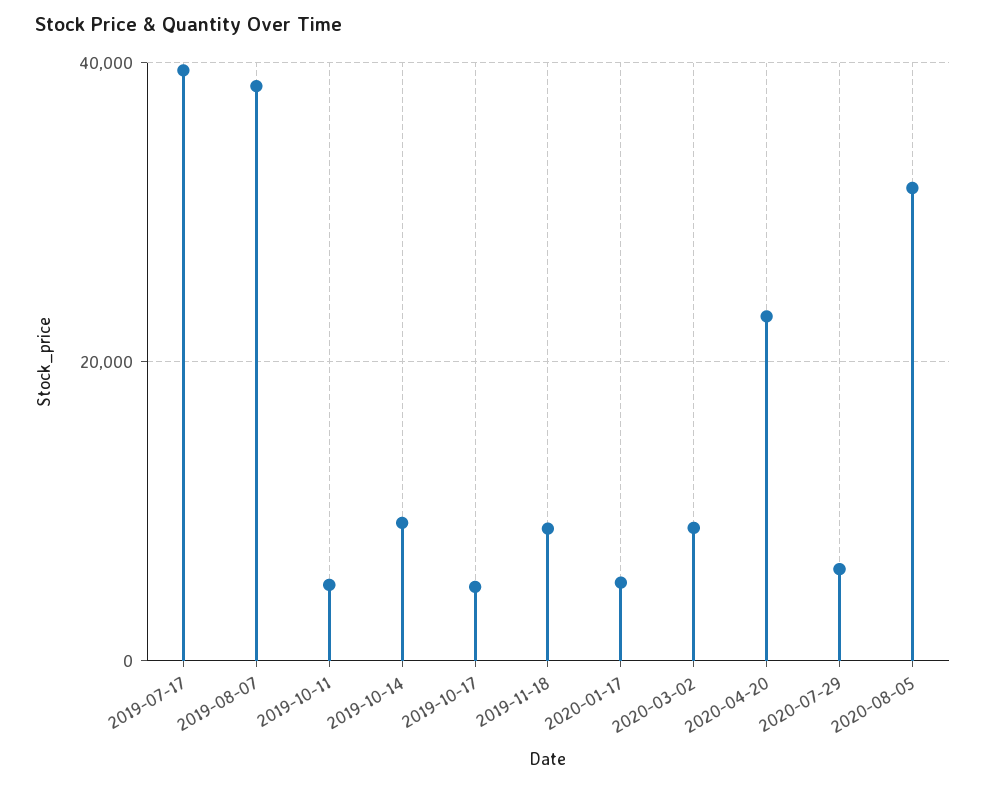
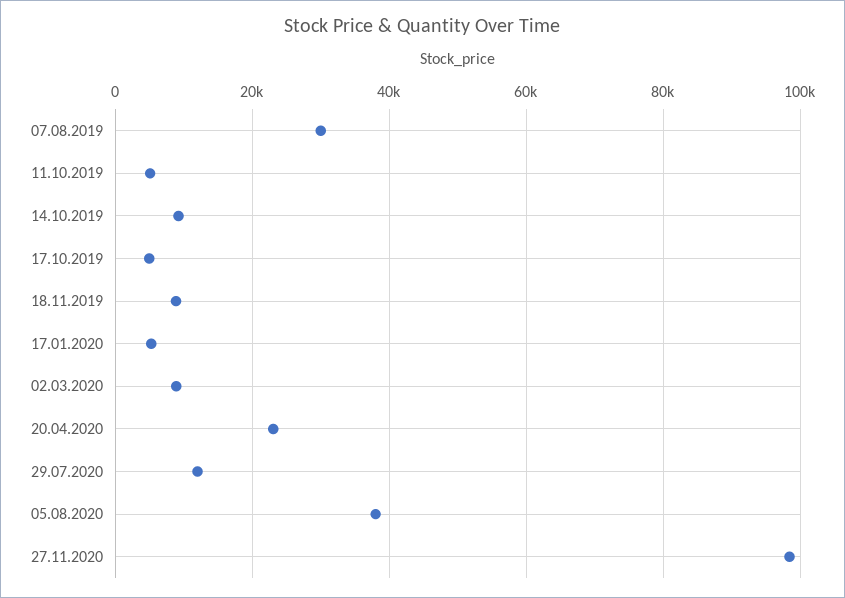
2019-07-17: 40000 -> none
2019-08-07: 38000 -> 30000
2020-07-29: 6000 -> 12000
2020-08-05: 32000 -> 38000
27.11.2020: none -> 98000

